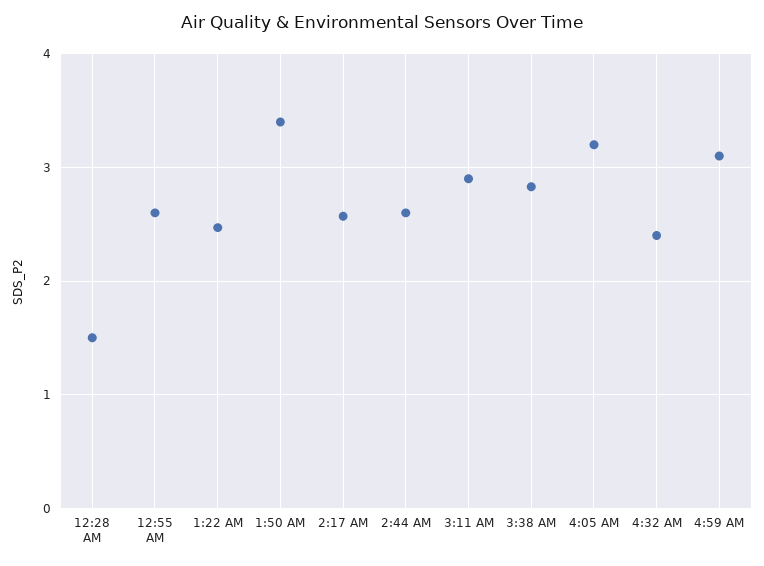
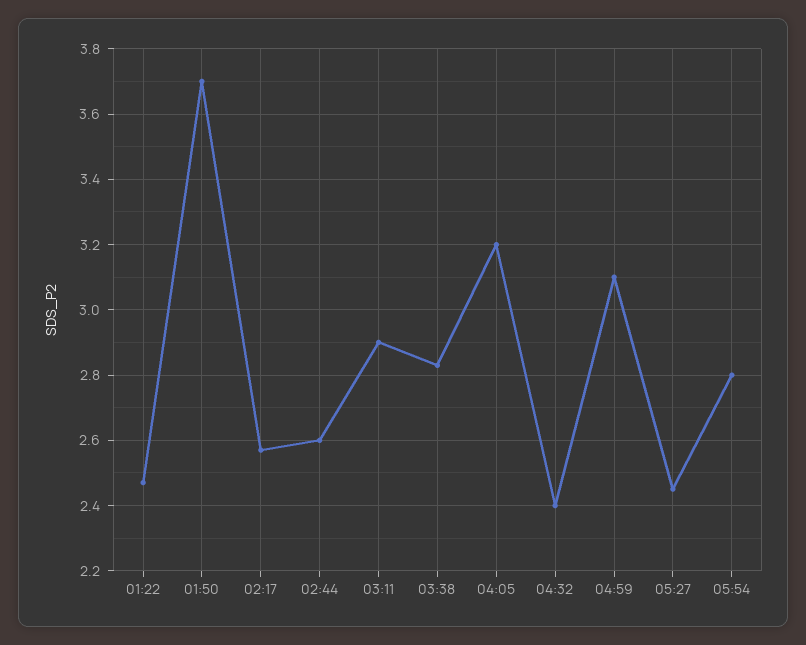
12:28 AM: 1.5 -> none
12:55 AM: 2.6 -> none
1:50 AM: 3.4 -> 3.7
05:27: none -> 2.45
05:54: none -> 2.8

